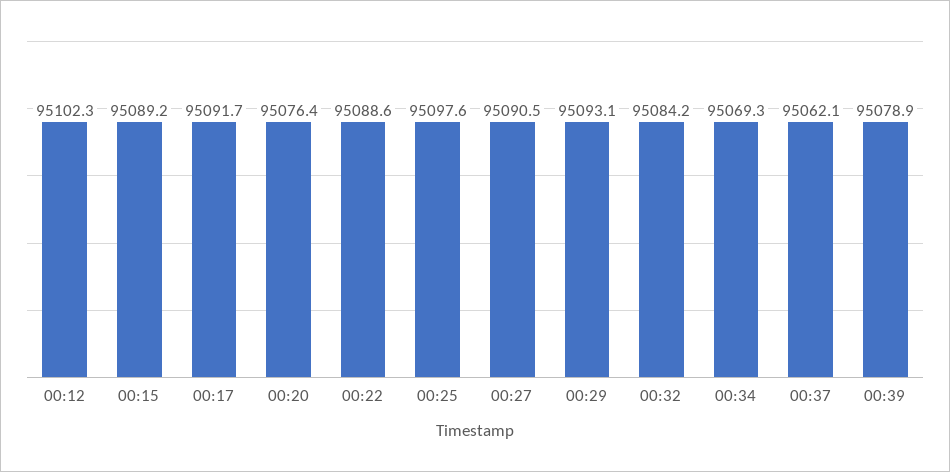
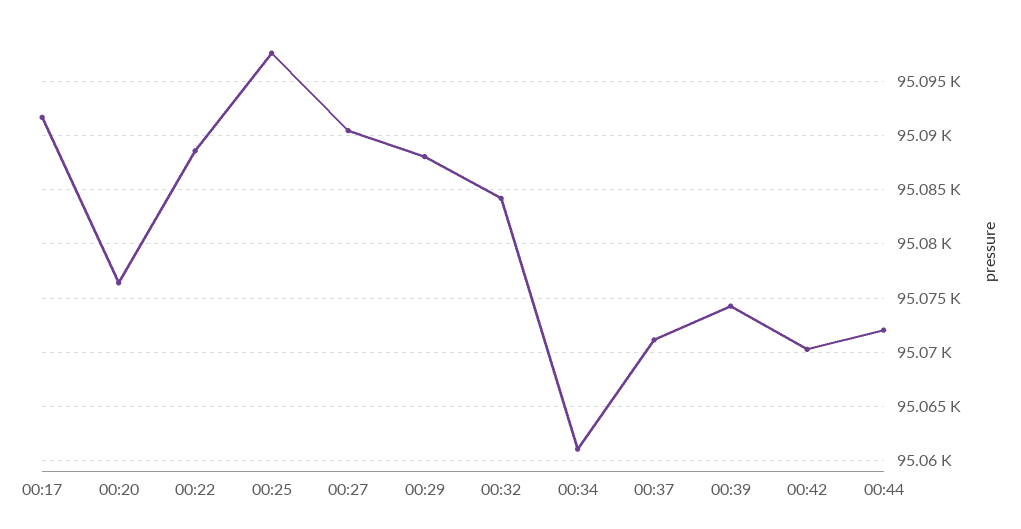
00:12: 95102.3 -> none
00:15: 95089.2 -> none
00:29: 95093.1 -> 95088
00:34: 95069.3 -> 95061
00:37: 95062.1 -> 95071
00:39: 95078.9 -> 95074
00:42: none -> 95070
00:44: none -> 95072

